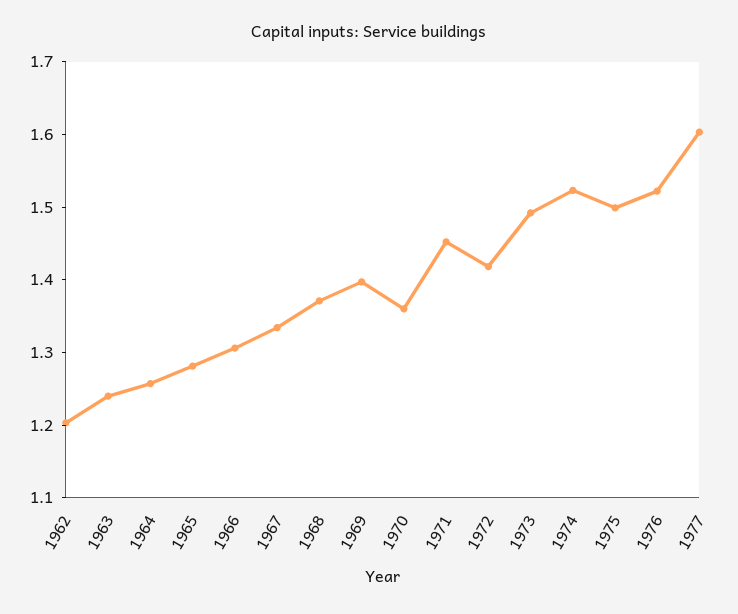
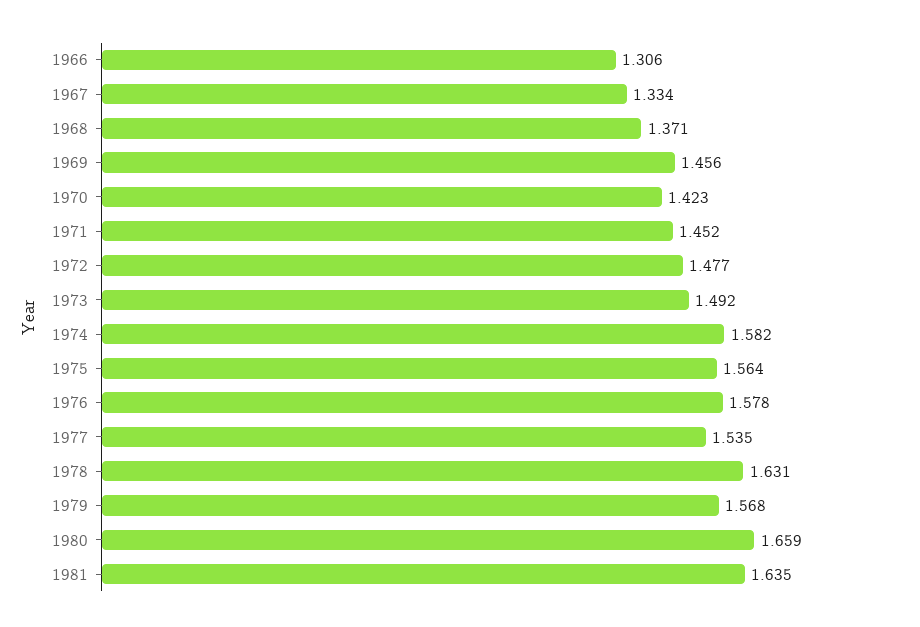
1962: 1.2 -> none
1963: 1.24 -> none
1964: 1.26 -> none
1965: 1.28 -> none
1969: 1.4 -> 1.456
1970: 1.36 -> 1.423
1972: 1.42 -> 1.477
1974: 1.52 -> 1.582
1975: 1.5 -> 1.564
1976: 1.52 -> 1.578
1977: 1.6 -> 1.535
1978: none -> 1.631
1979: none -> 1.568
1980: none -> 1.659
1981: none -> 1.635

